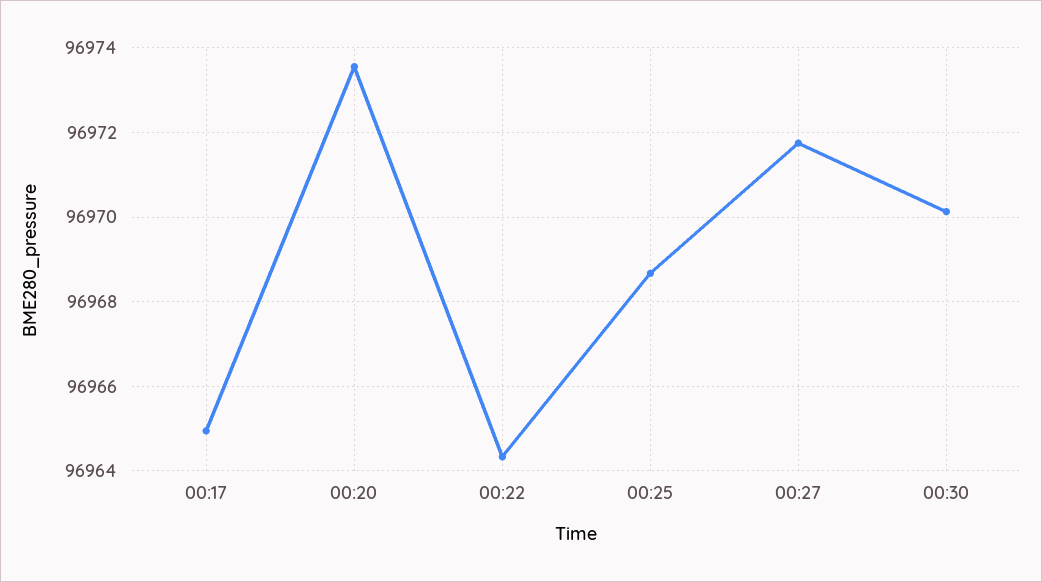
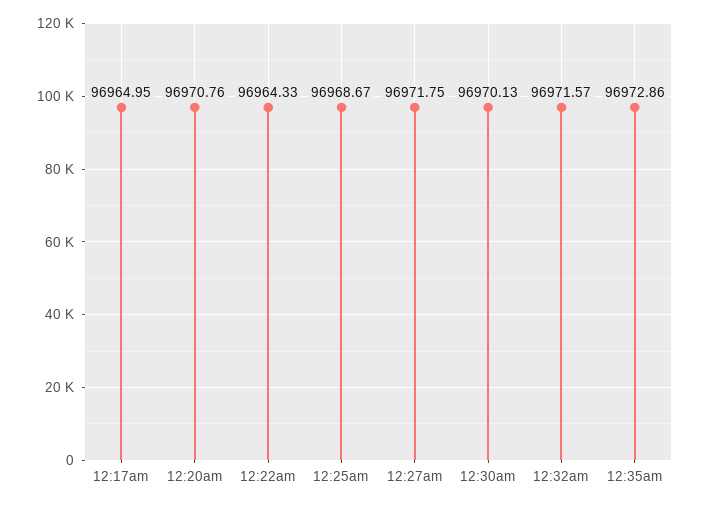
00:20: 96973.6 -> 96970.76
12:32am: none -> 96971.57
12:35am: none -> 96972.86

